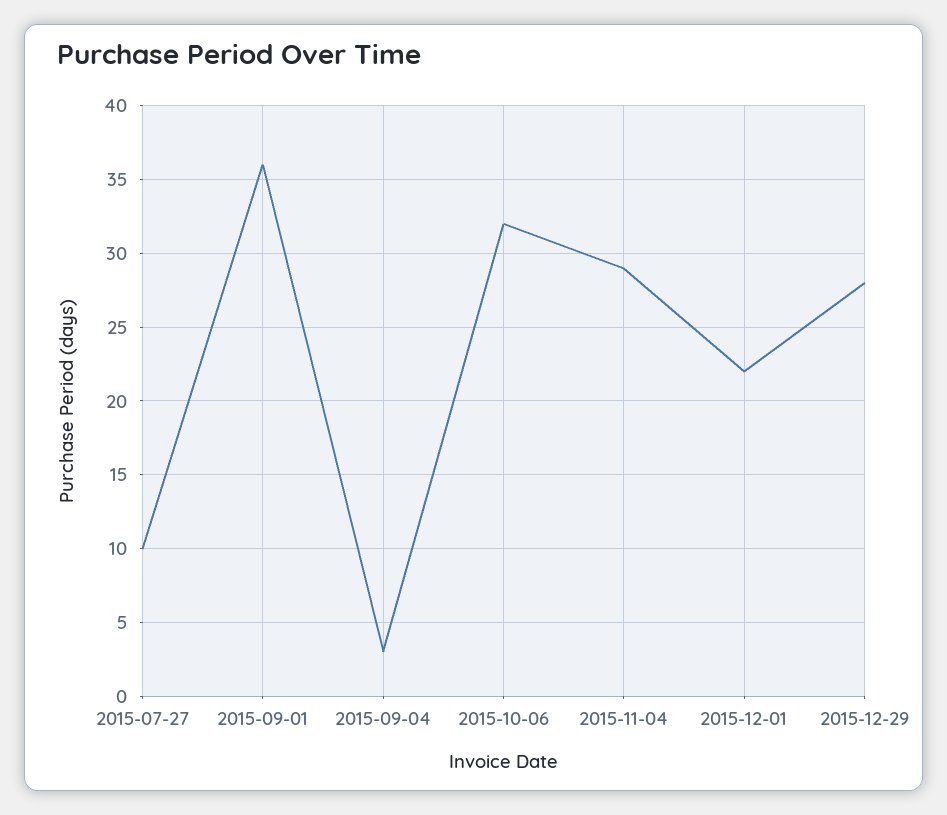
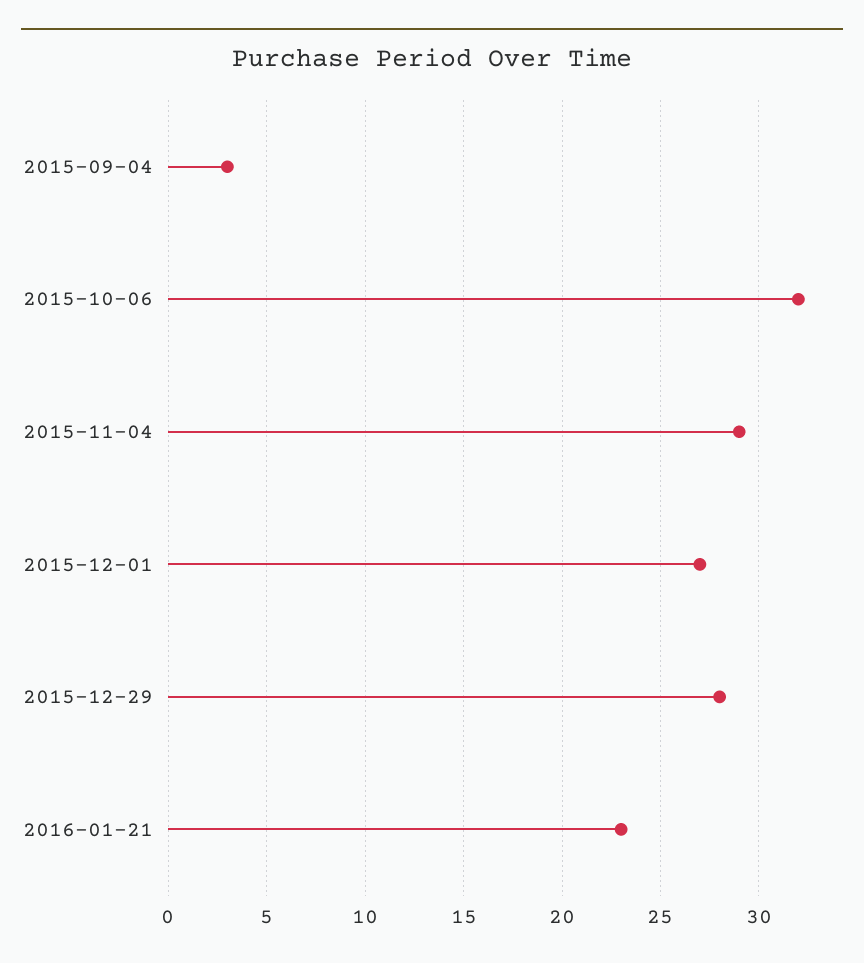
2015-07-27: 10 -> none
2015-09-01: 36 -> none
2015-12-01: 22 -> 27
2016-01-21: none -> 23

